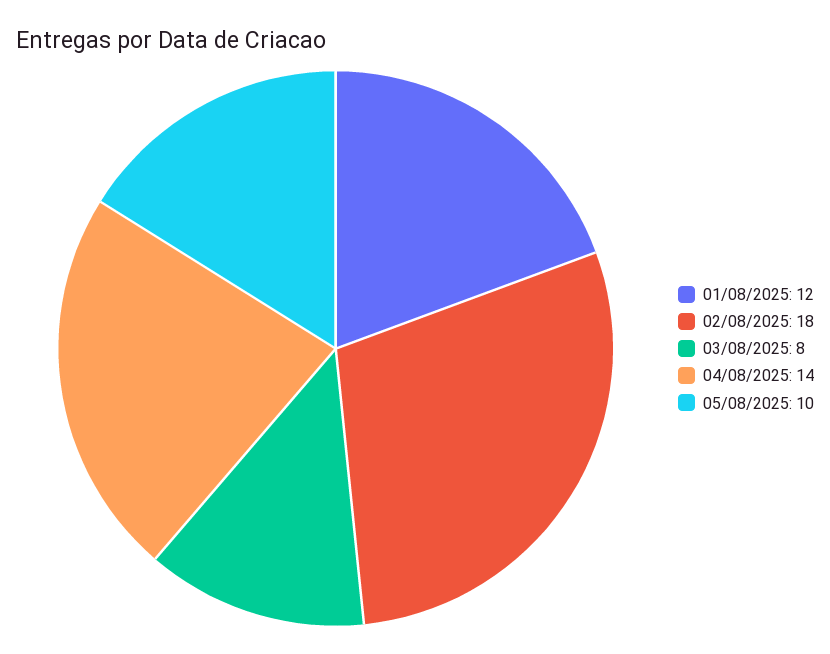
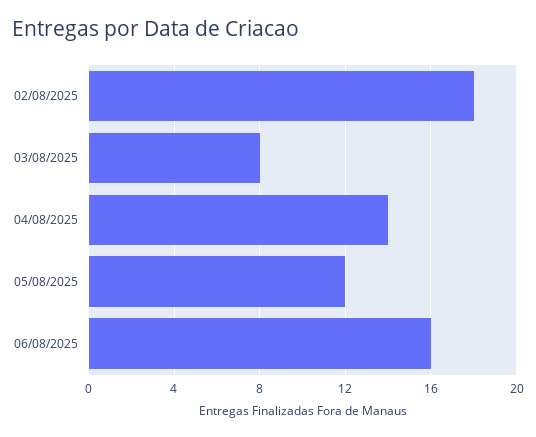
01/08/2025: 12 -> none
05/08/2025: 10 -> 12
06/08/2025: none -> 16

